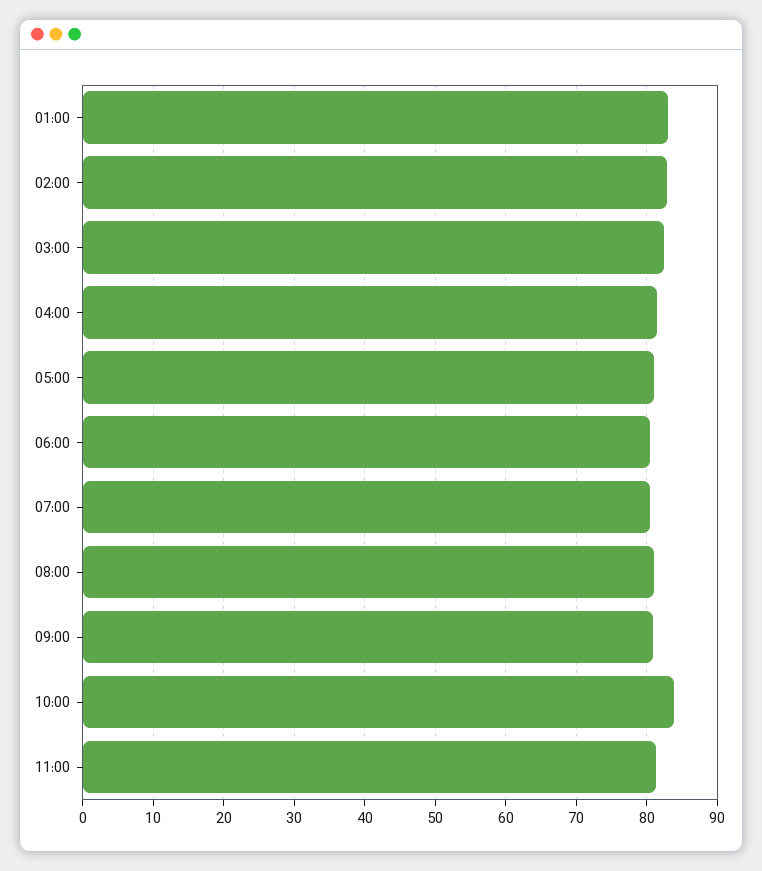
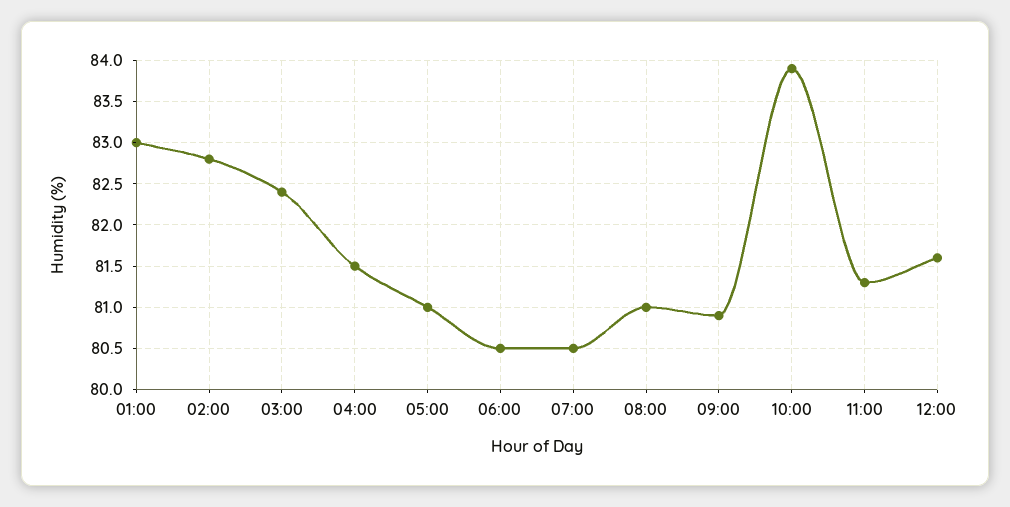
12:00: none -> 81.6

